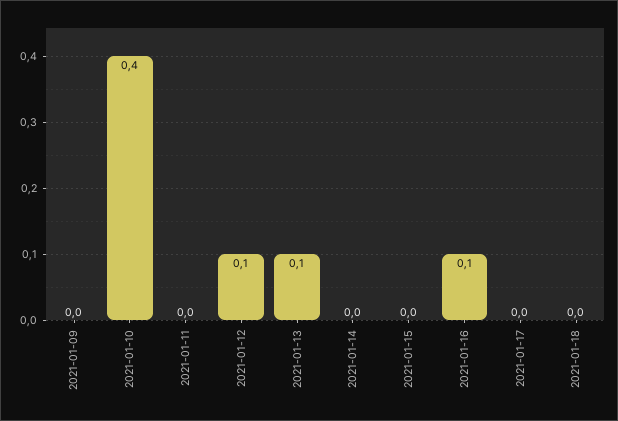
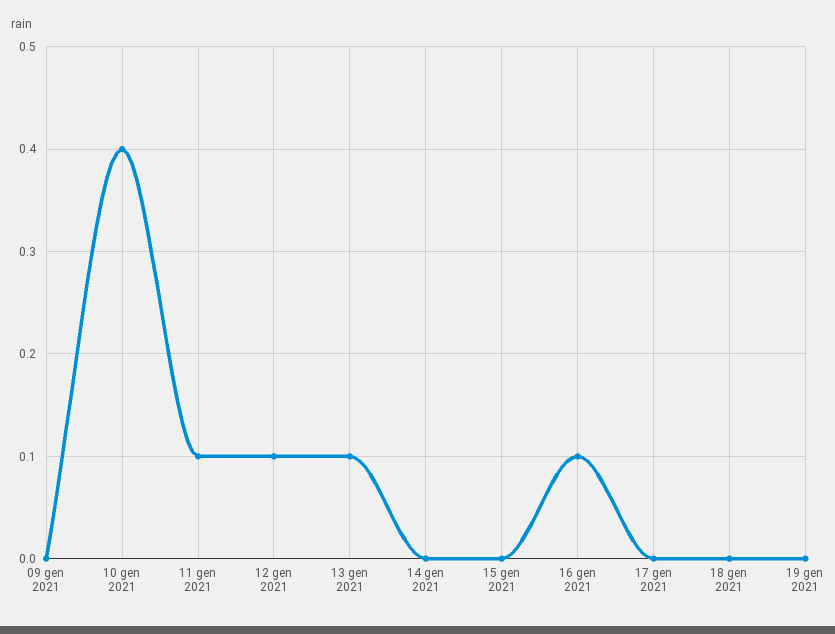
2021-01-11: 0 -> 0.1
19 gen 2021: none -> 0

